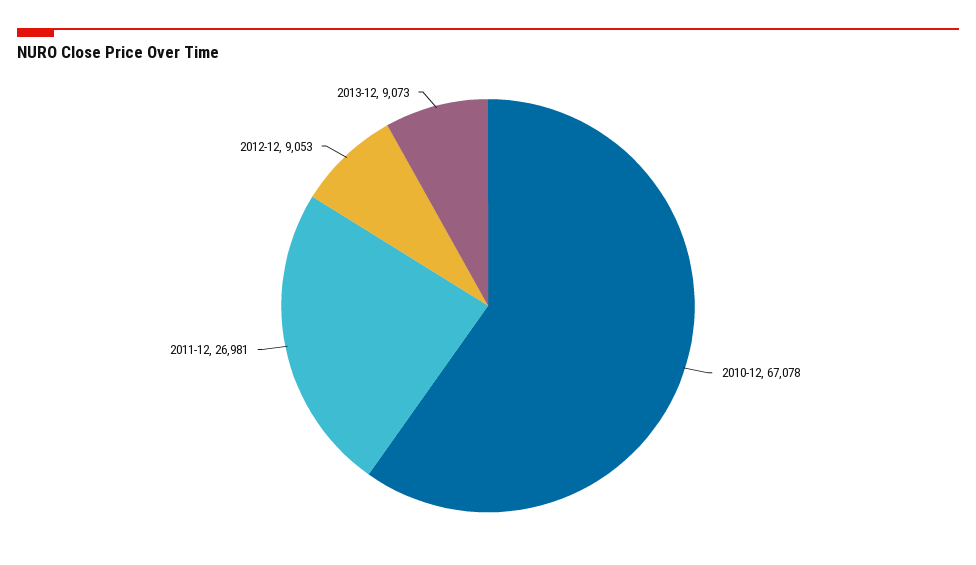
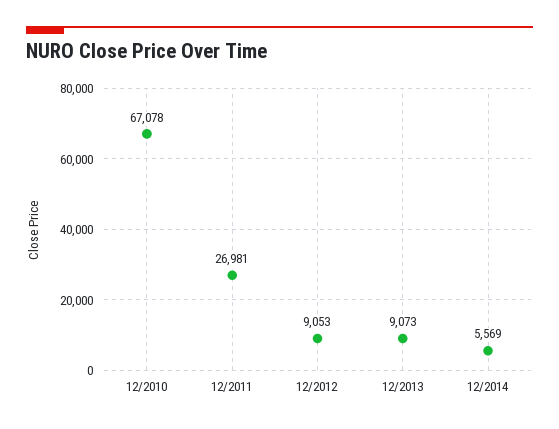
12/2014: none -> 5569

